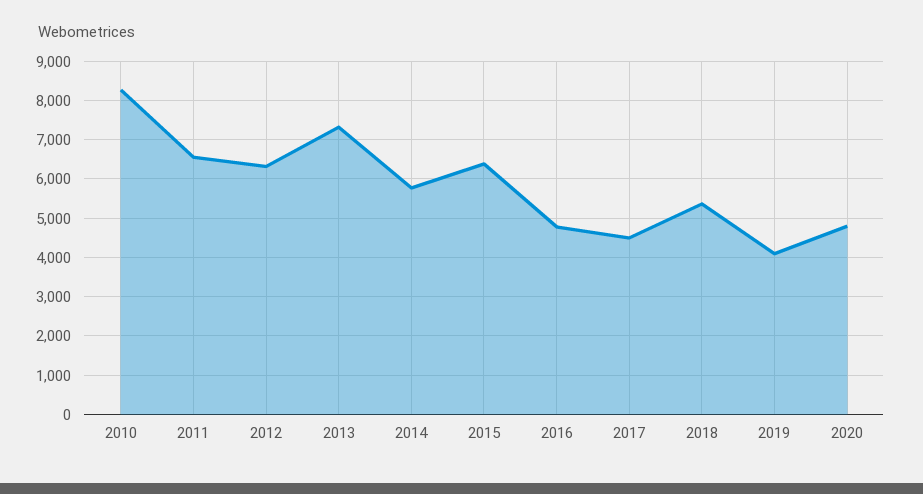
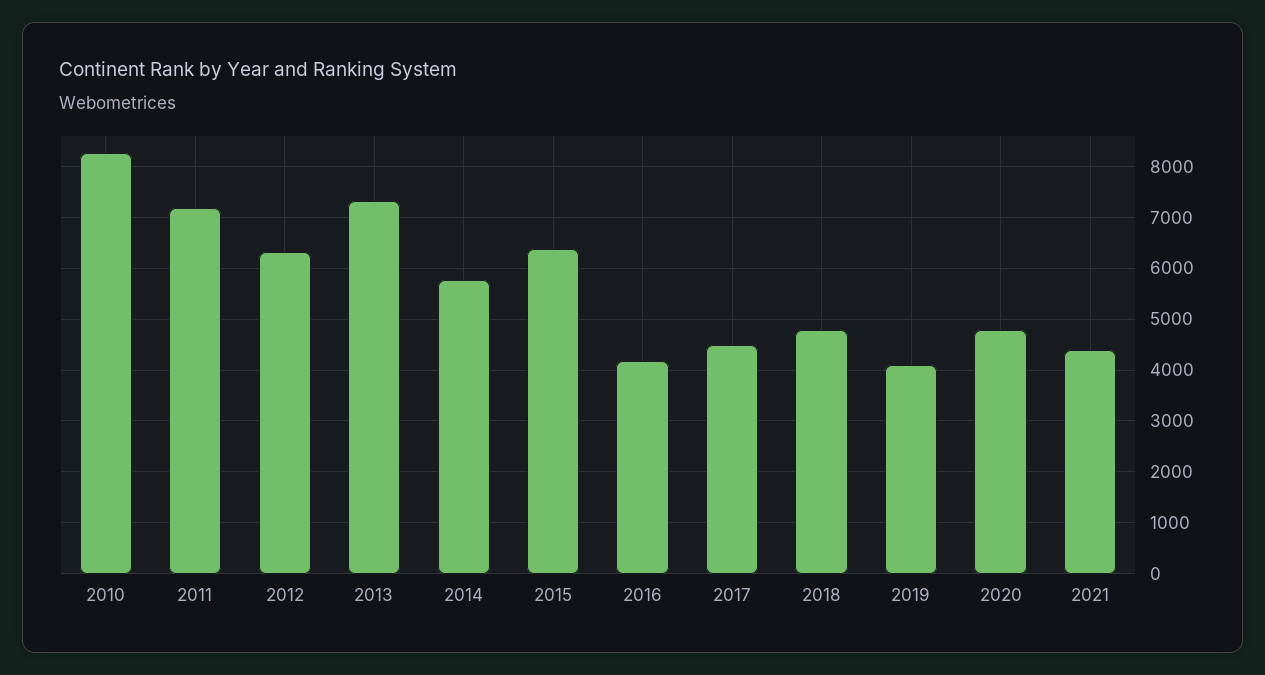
2011: 6600 -> 7200
2016: 4800 -> 4200
2018: 5400 -> 4800
2021: none -> 4400

